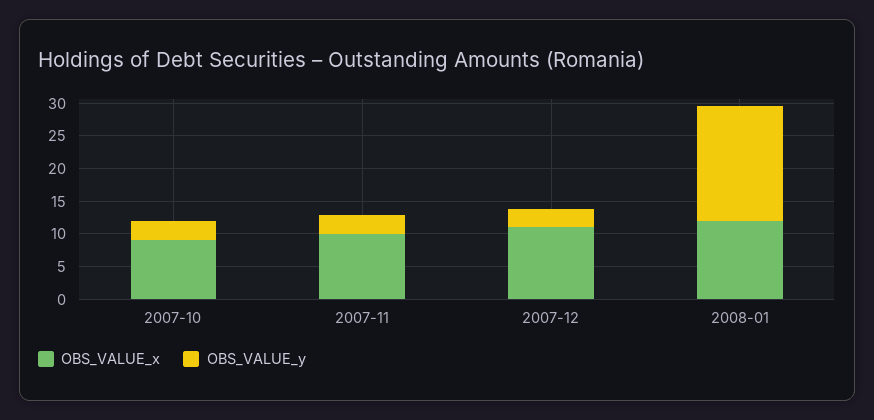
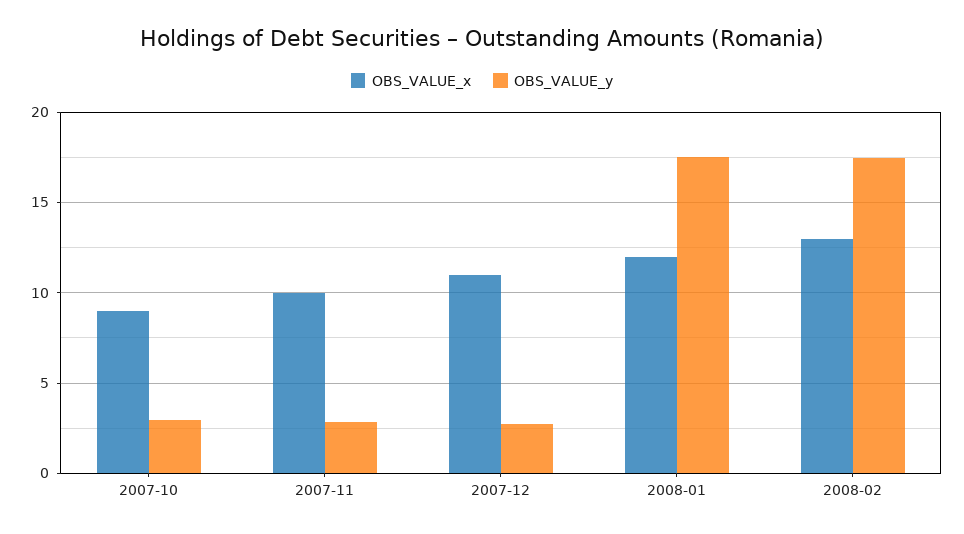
OBS_VALUE_x, 2008-02: none -> 13
OBS_VALUE_y, 2008-02: none -> 17.5

